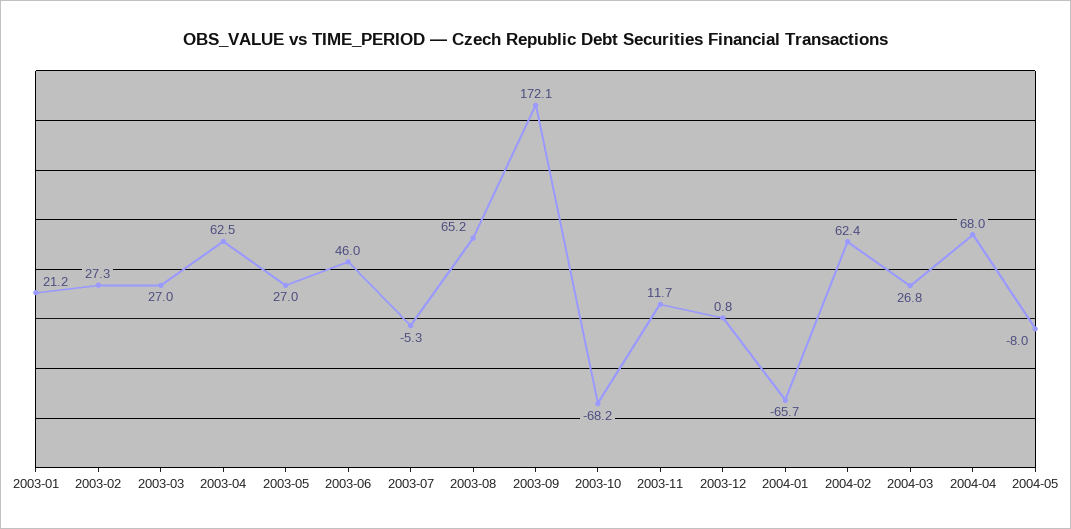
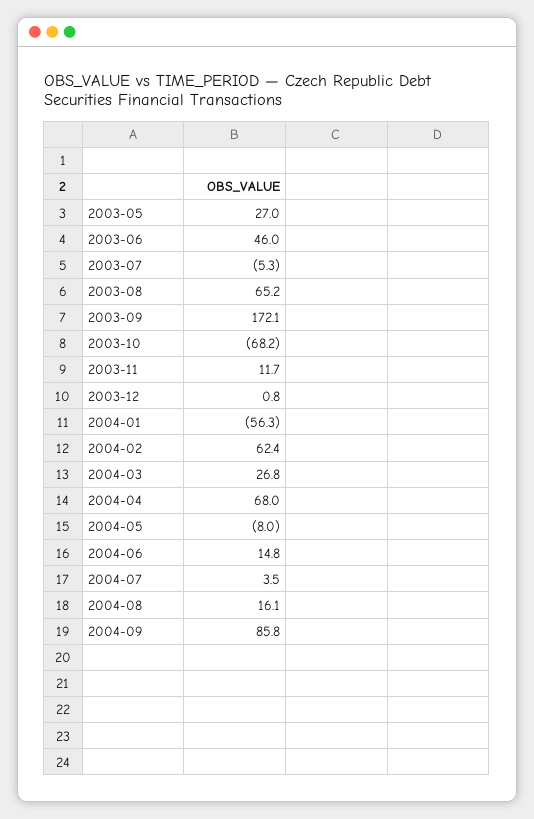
2003-01: 21.2 -> none
2003-02: 27.3 -> none
2003-03: 27 -> none
2003-04: 62.5 -> none
2004-01: -65.7 -> -56.3
2004-06: none -> 14.8
2004-07: none -> 3.5
2004-08: none -> 16.1
2004-09: none -> 85.8

